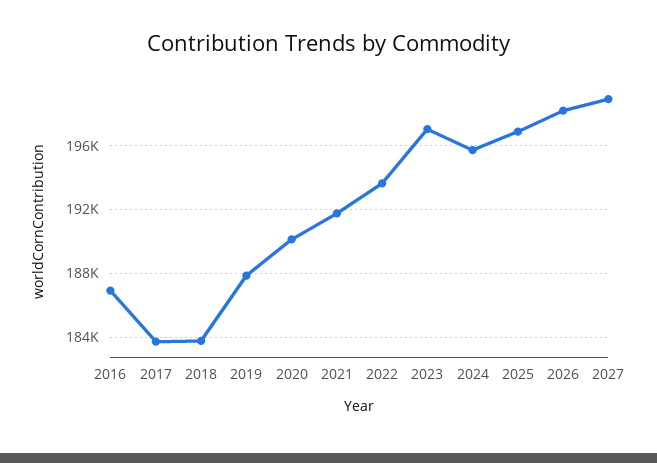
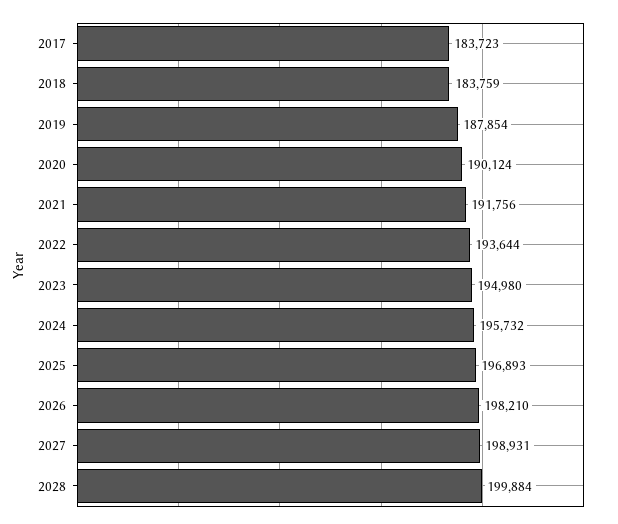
2016: 187000 -> none
2023: 197000 -> 194980
2028: none -> 199884

